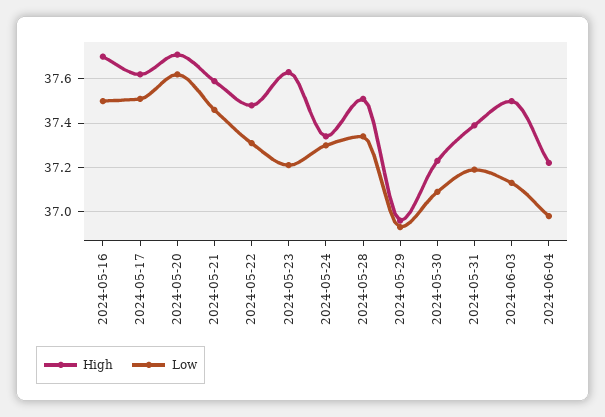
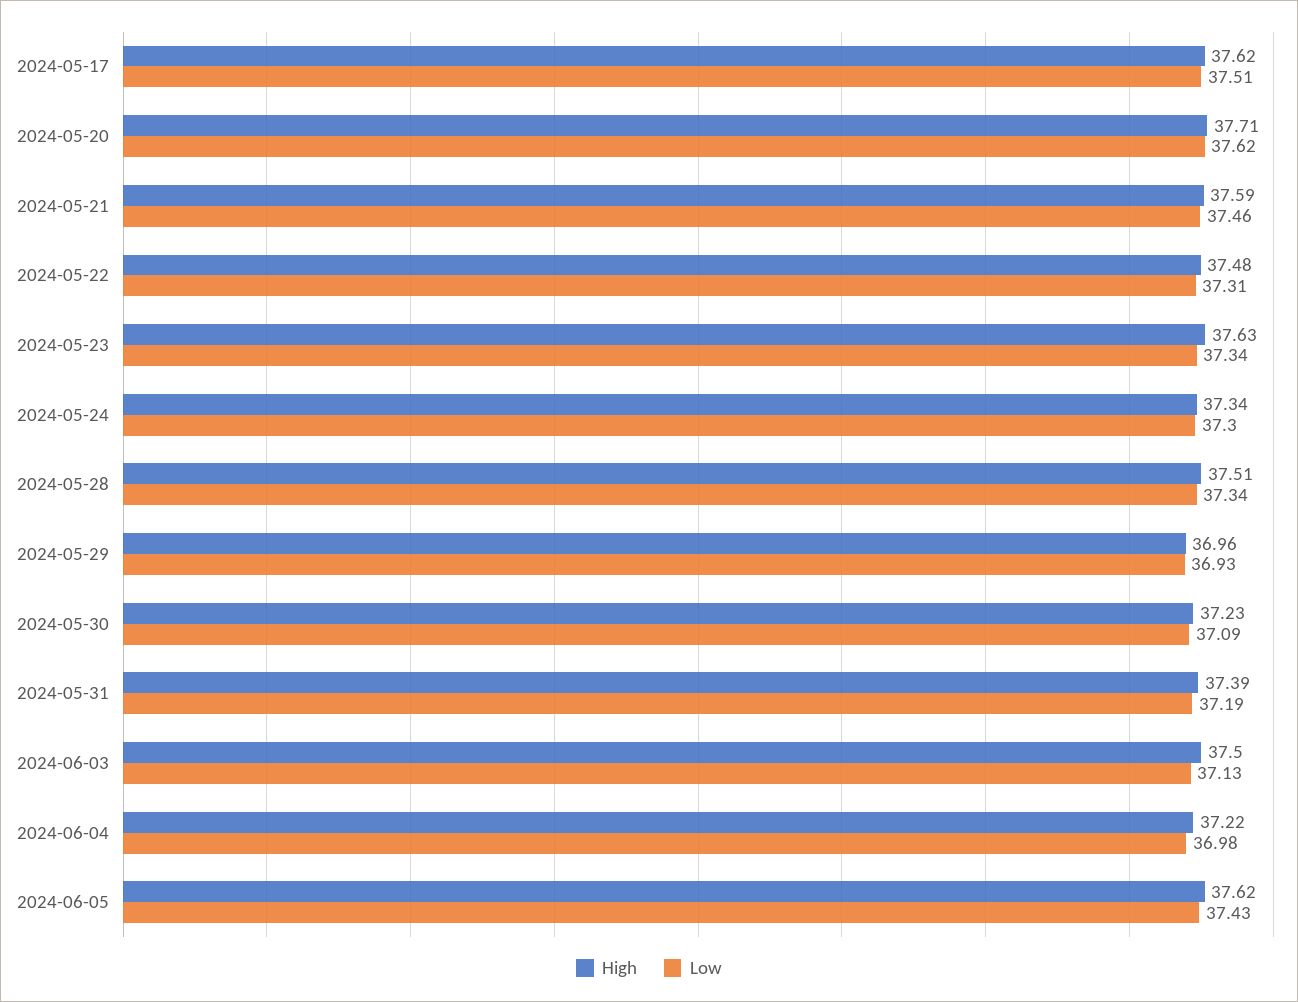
High, 2024-05-16: 37.7 -> none
Low, 2024-05-16: 37.5 -> none
Low, 2024-05-23: 37.2 -> 37.34
High, 2024-06-05: none -> 37.62
Low, 2024-06-05: none -> 37.43

